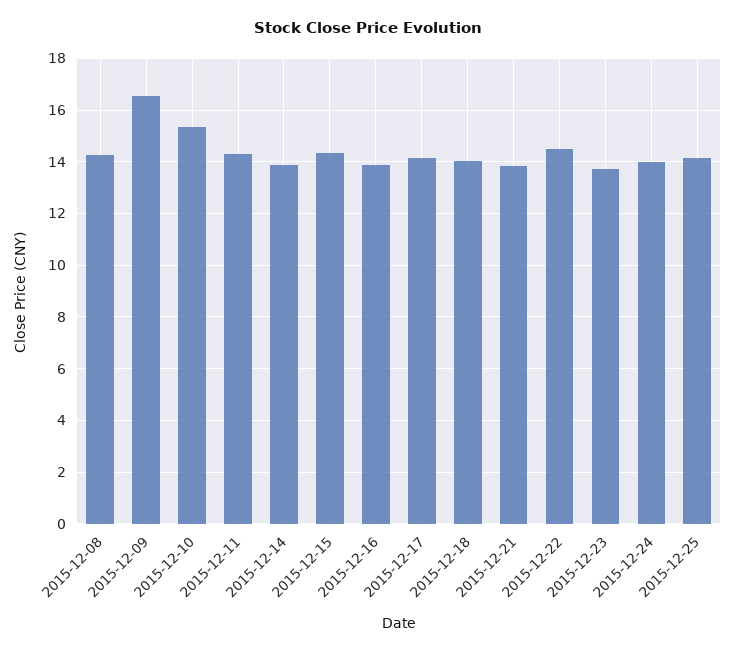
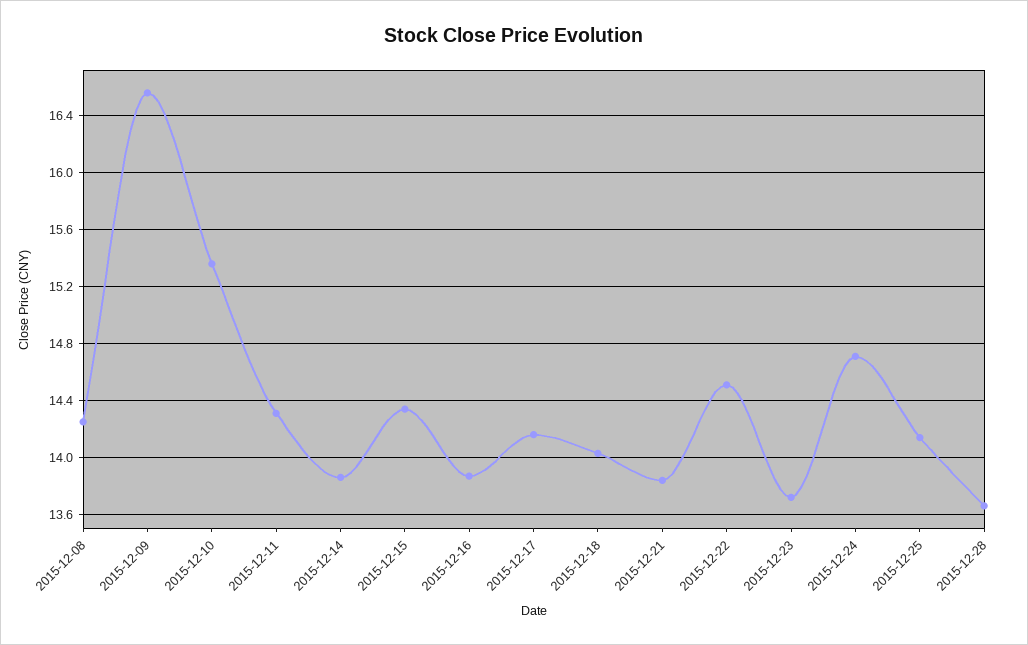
2015-12-24: 14 -> 14.7
2015-12-28: none -> 13.65

